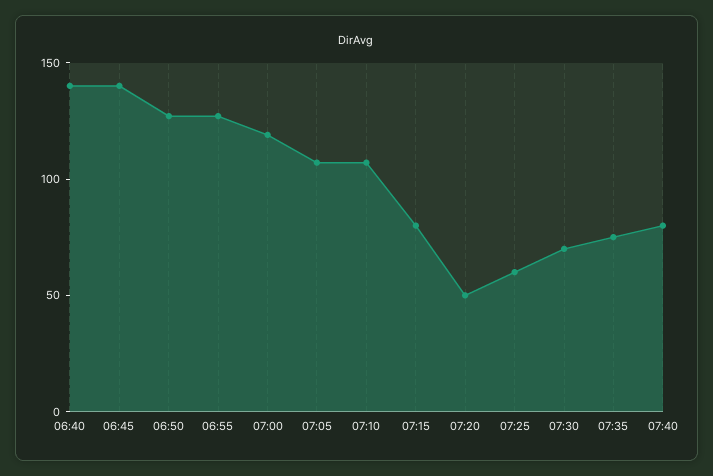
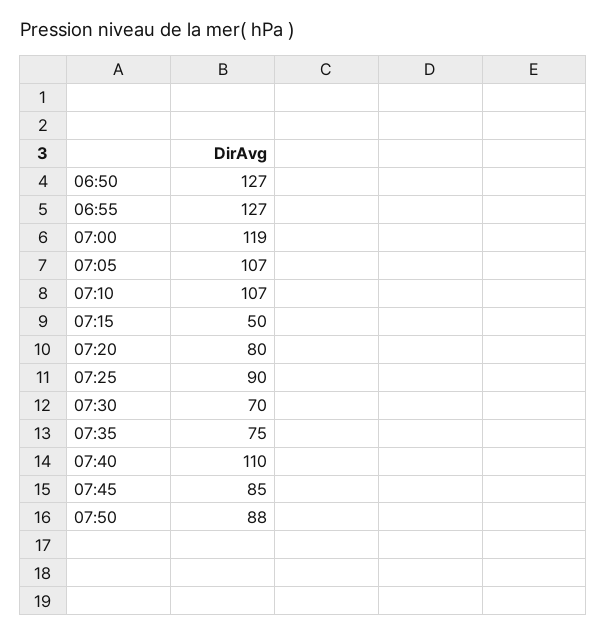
06:40: 140 -> none
06:45: 140 -> none
07:15: 80 -> 50
07:20: 50 -> 80
07:25: 60 -> 90
07:40: 80 -> 110
07:45: none -> 85
07:50: none -> 88

